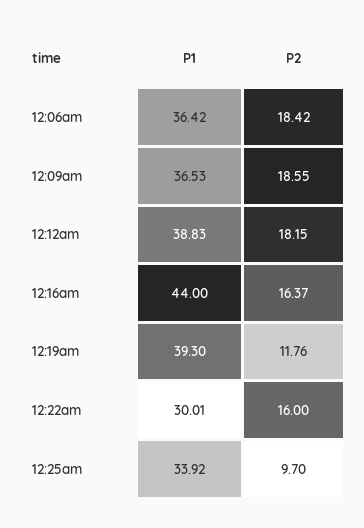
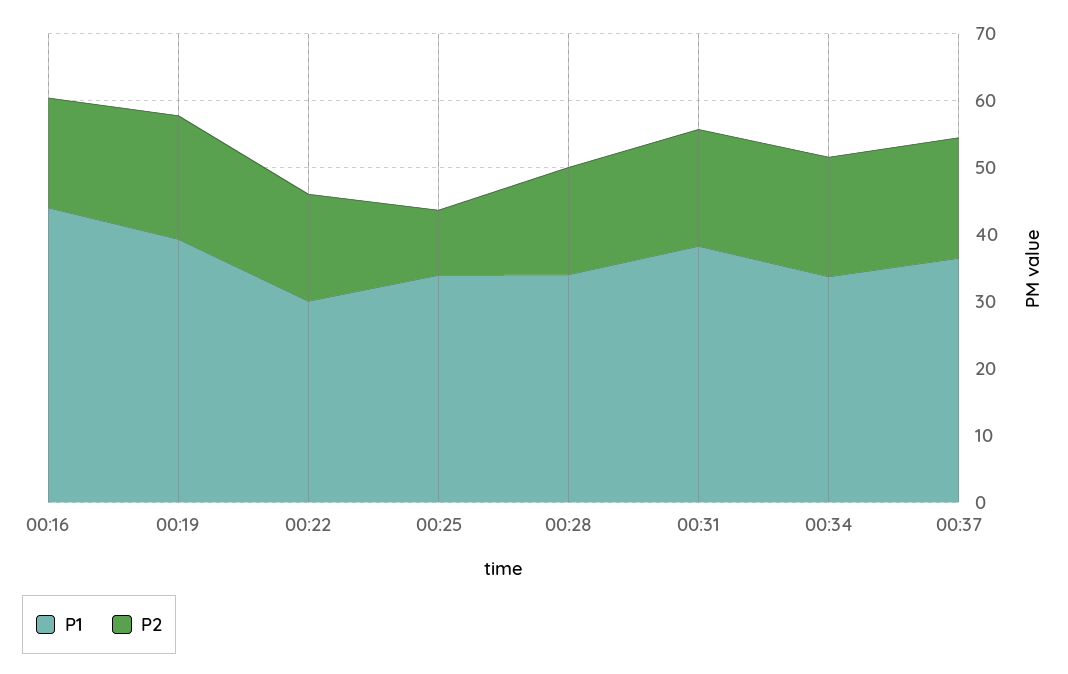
P1, 12:06am: 36.42 -> none
P2, 12:06am: 18.42 -> none
P1, 12:09am: 36.53 -> none
P2, 12:09am: 18.55 -> none
P1, 12:12am: 38.83 -> none
P2, 12:12am: 18.15 -> none
P2, 12:19am: 11.76 -> 18
P1, 00:28: none -> 34
P2, 00:28: none -> 16
P1, 00:31: none -> 38
P2, 00:31: none -> 18
P1, 00:34: none -> 34
P2, 00:34: none -> 18
P1, 00:37: none -> 36
P2, 00:37: none -> 18

